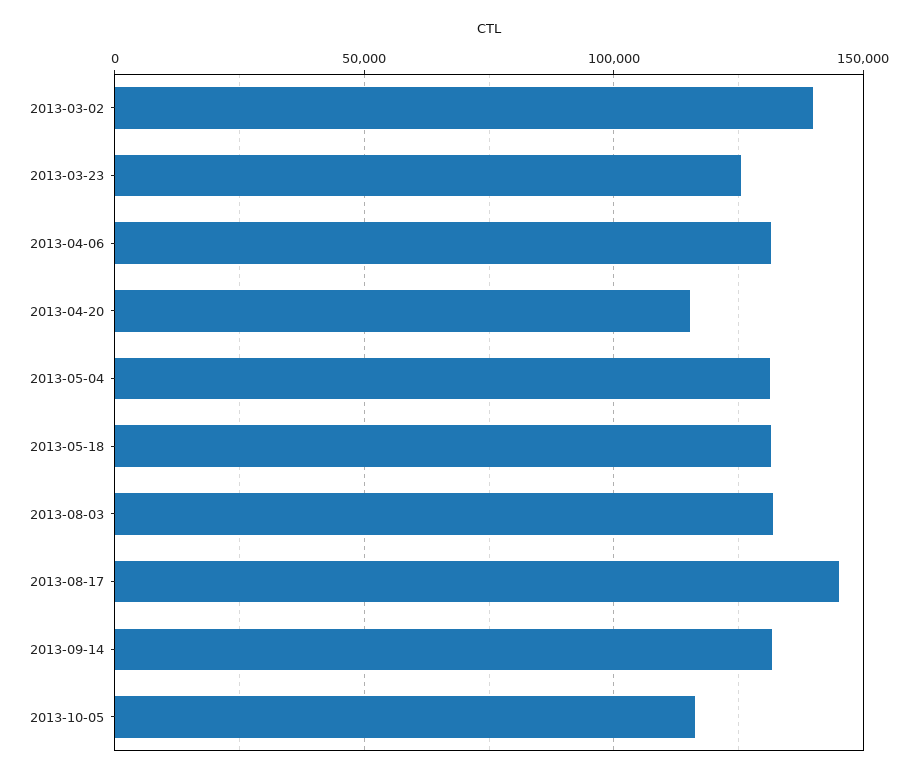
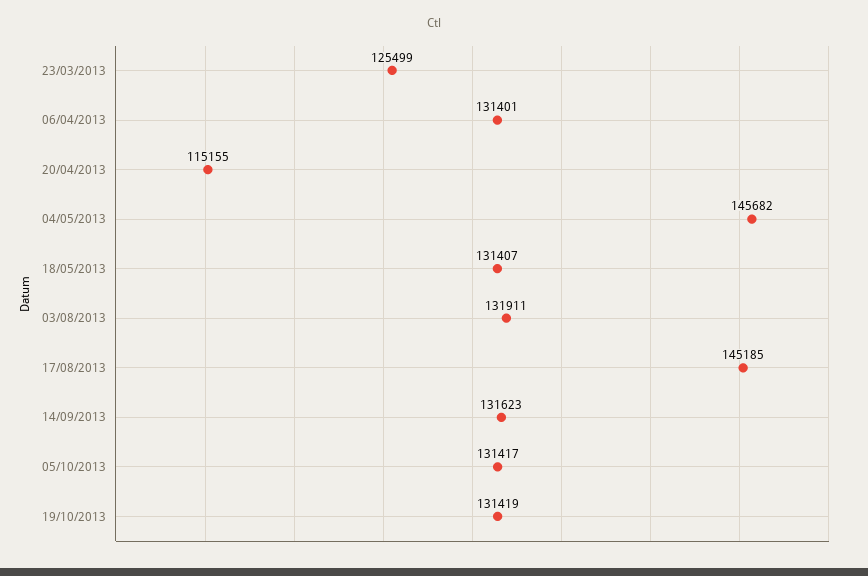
2013-03-02: 140000 -> none
2013-05-04: 130000 -> 145682
2013-10-05: 115000 -> 131417
19/10/2013: none -> 131419

